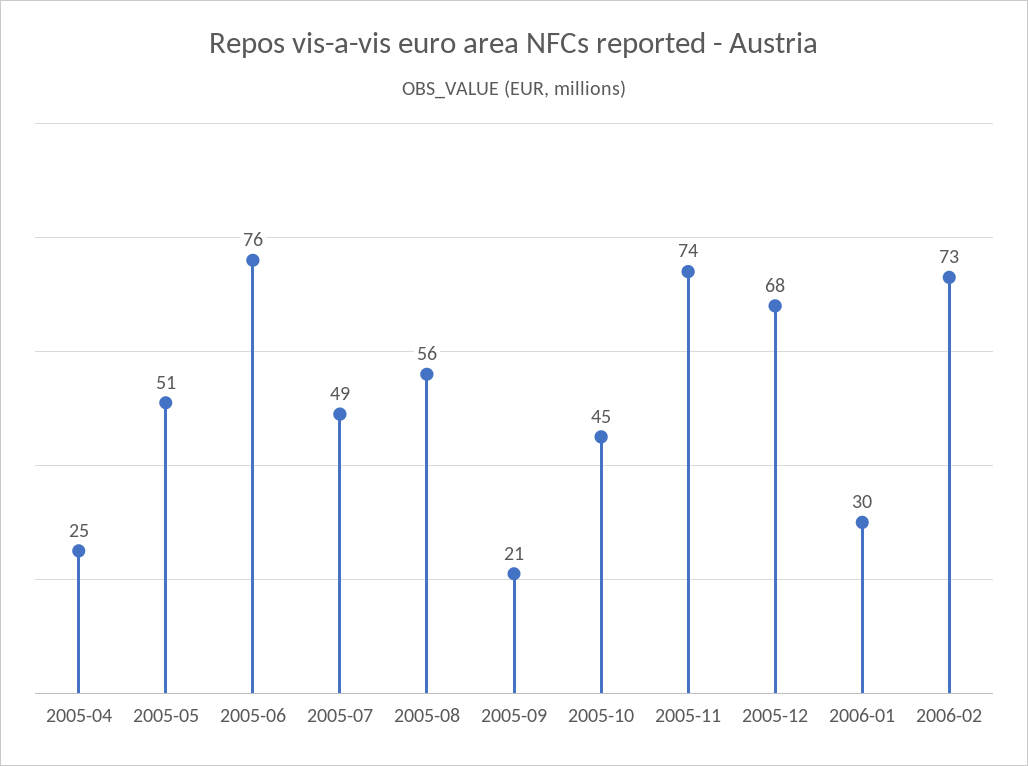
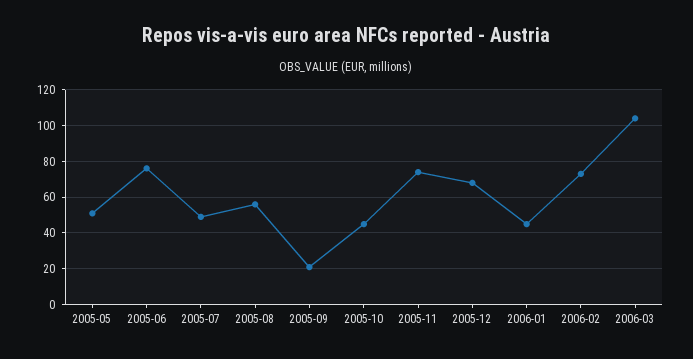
2005-04: 25 -> none
2006-01: 30 -> 45
2006-03: none -> 105

